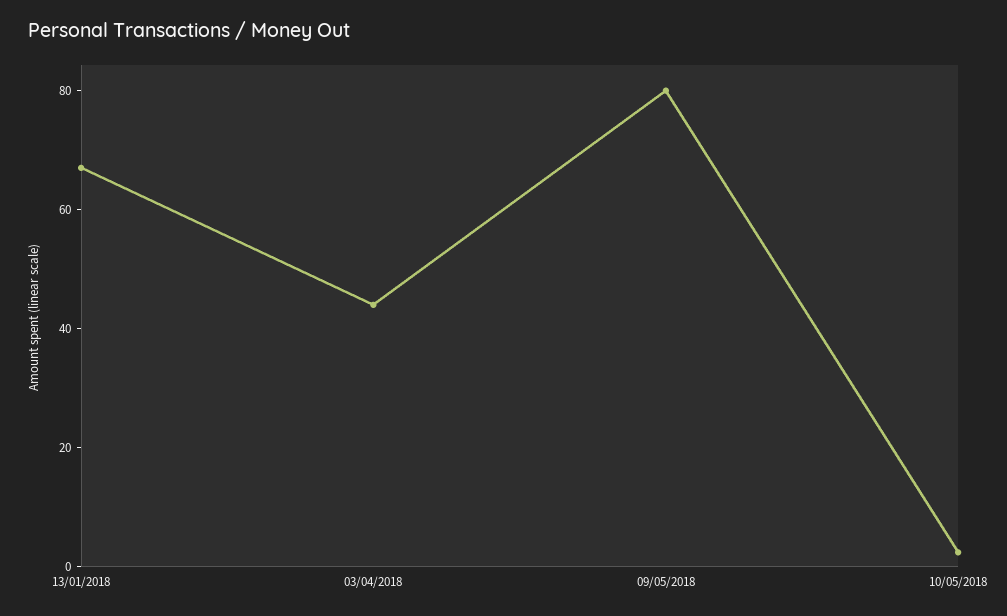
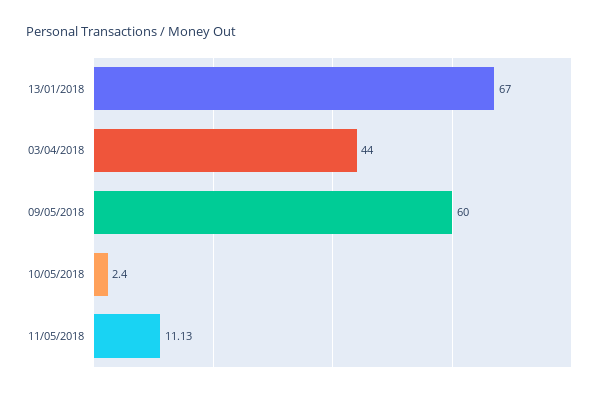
09/05/2018: 80 -> 60
11/05/2018: none -> 11.13

